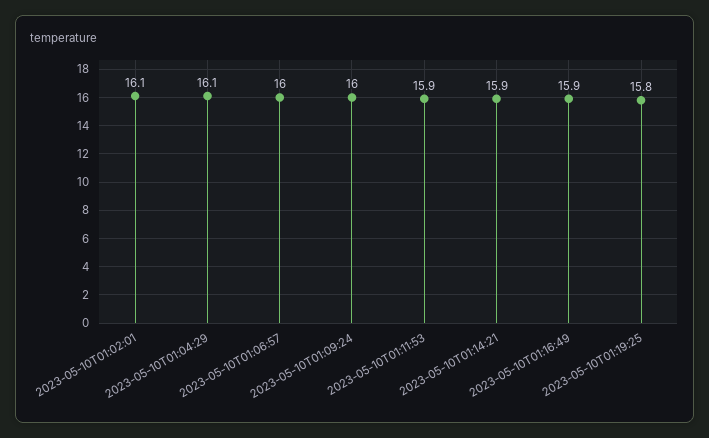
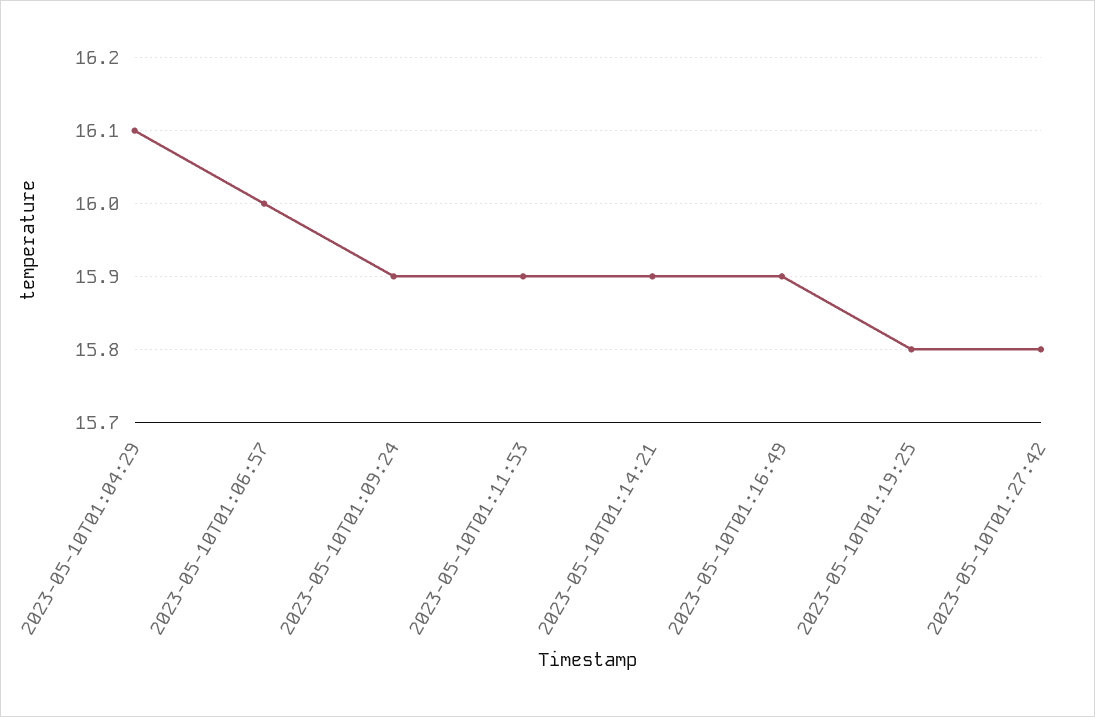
2023-05-10T01:02:01: 16.1 -> none
2023-05-10T01:09:24: 16 -> 15.9
2023-05-10T01:27:42: none -> 15.8

